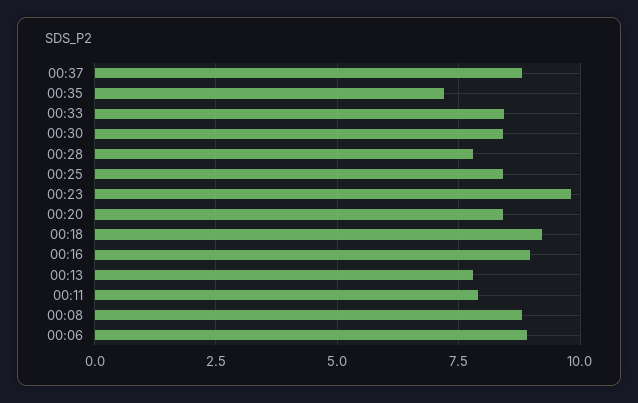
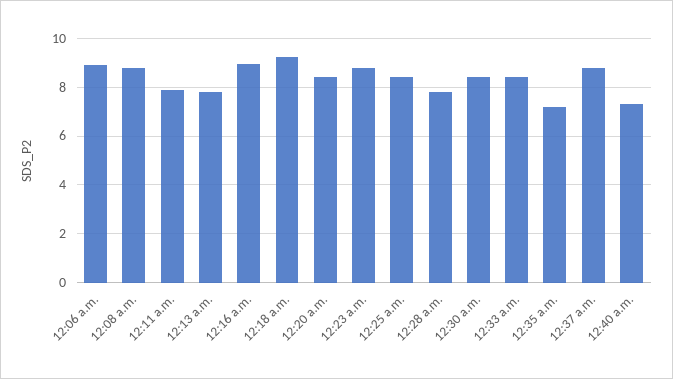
00:23: 9.75 -> 8.75
12:40 a.m.: none -> 7.25

